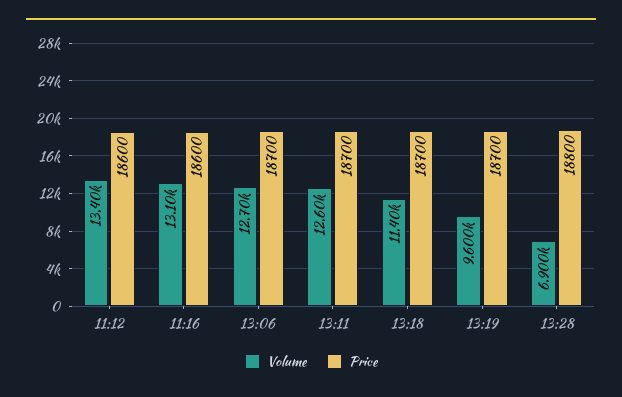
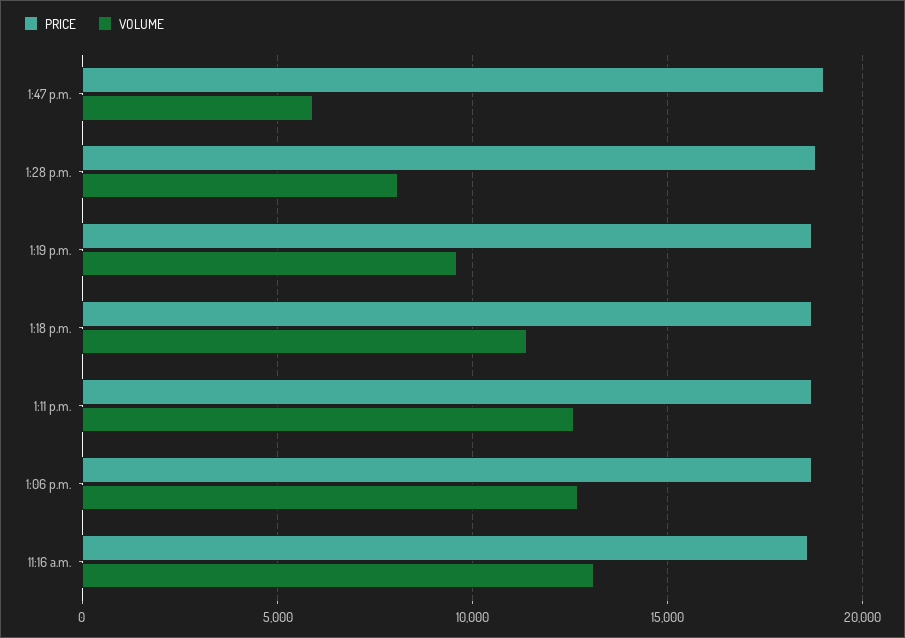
Volume, 11:12: 13400 -> none
Price, 11:12: 18600 -> none
Volume, 13:28: 6900 -> 8000
Price, 1:47 p.m.: none -> 19000
Volume, 1:47 p.m.: none -> 6000

